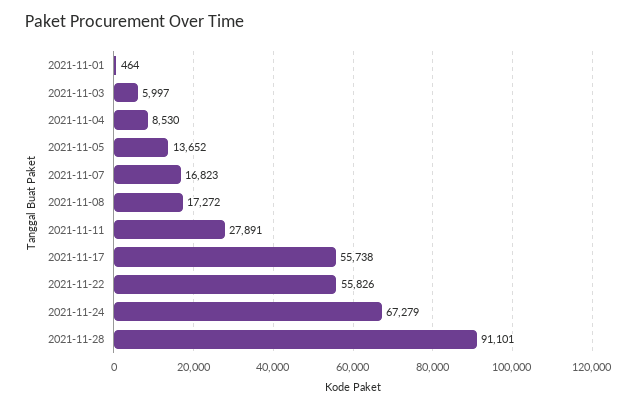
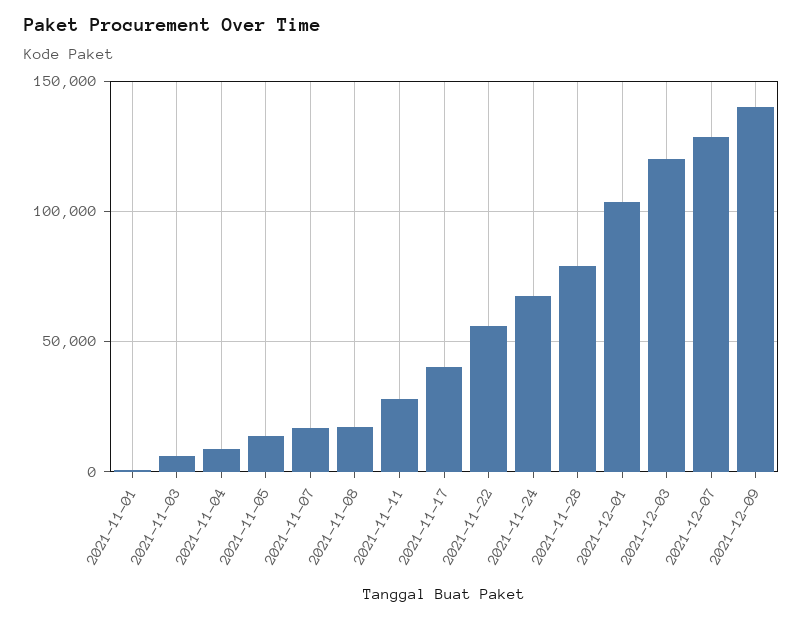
2021-11-17: 55738 -> 40000
2021-11-28: 91101 -> 80000
2021-12-01: none -> 105000
2021-12-03: none -> 120000
2021-12-07: none -> 130000
2021-12-09: none -> 140000

